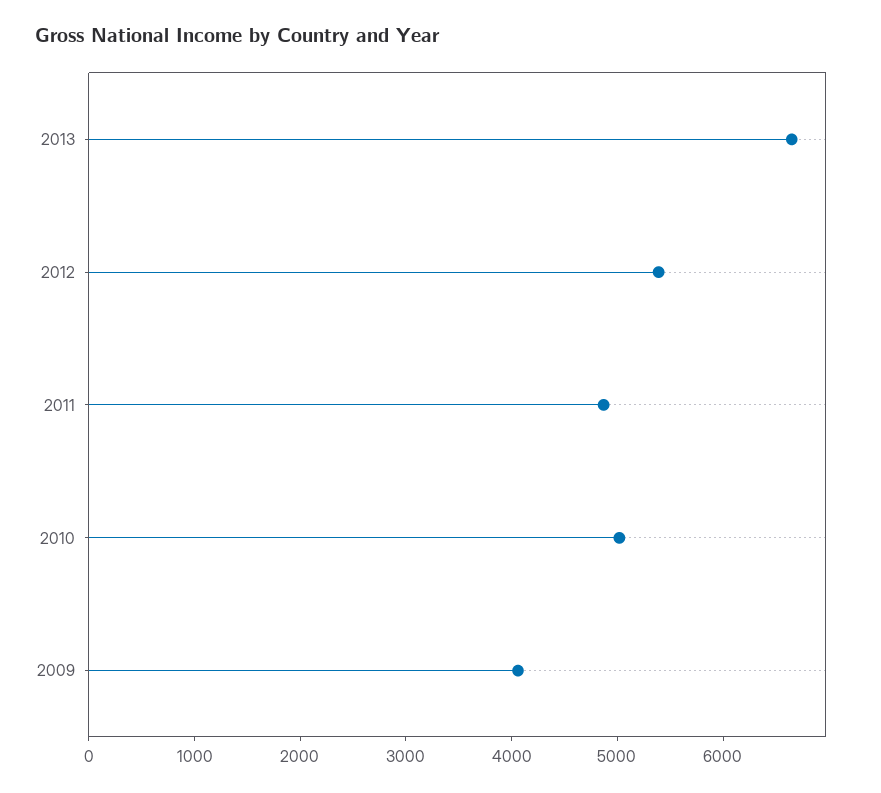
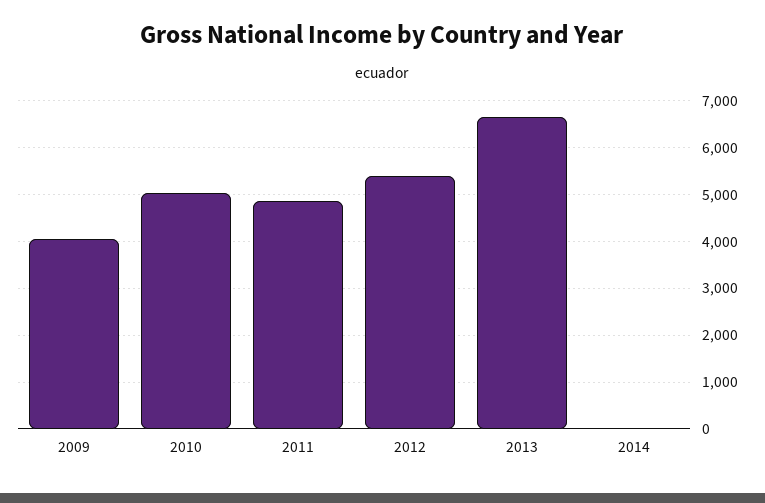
2014: none -> 0

